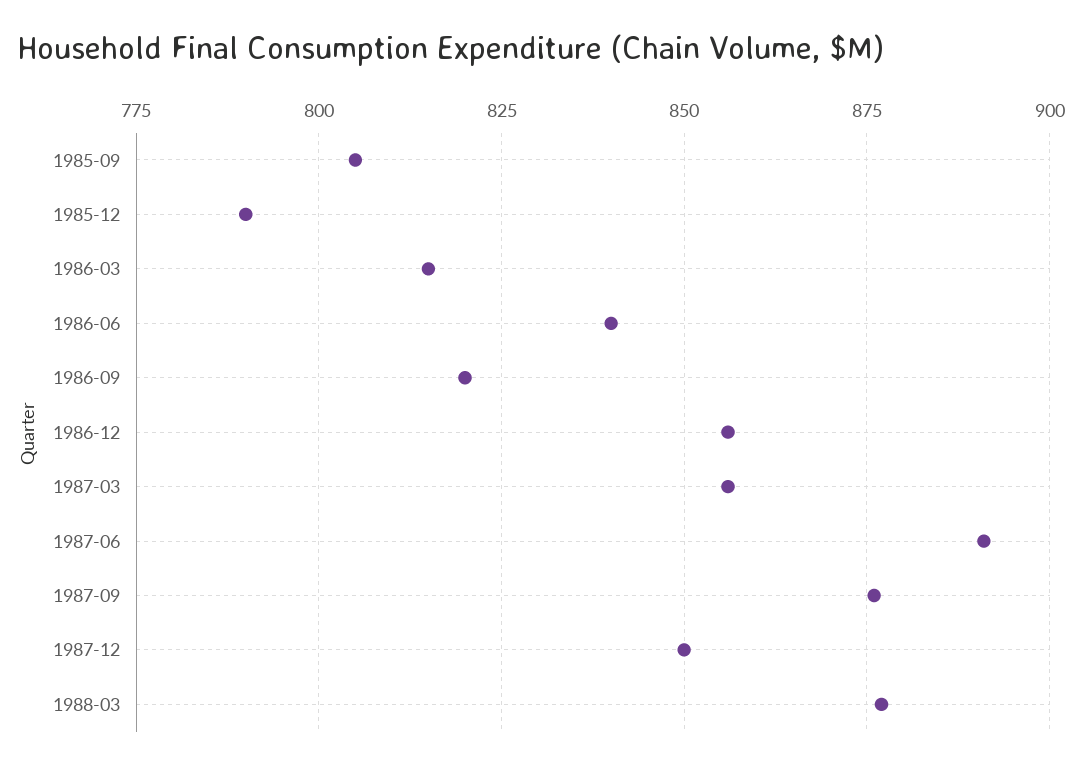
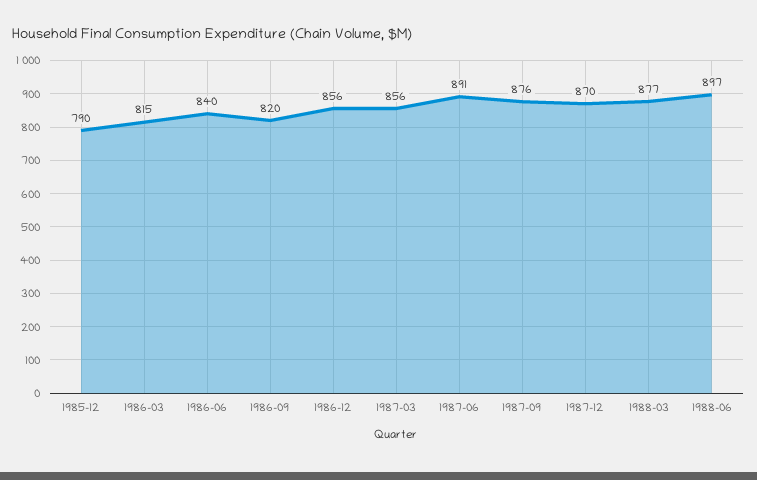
1985-09: 805 -> none
1987-12: 850 -> 870
1988-06: none -> 897

